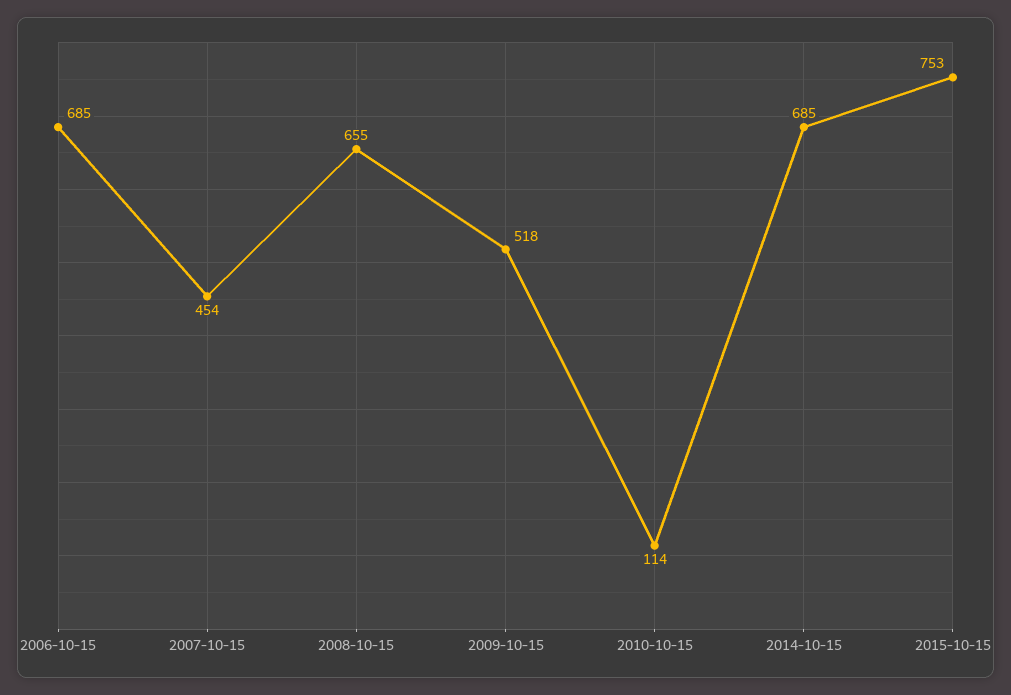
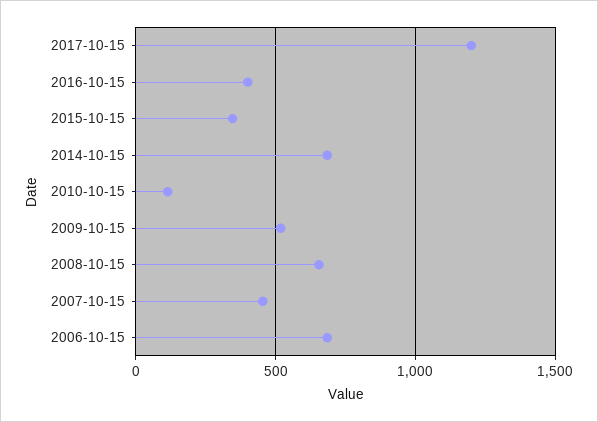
2015-10-15: 753 -> 350
2017-10-15: none -> 1200
2016-10-15: none -> 400

